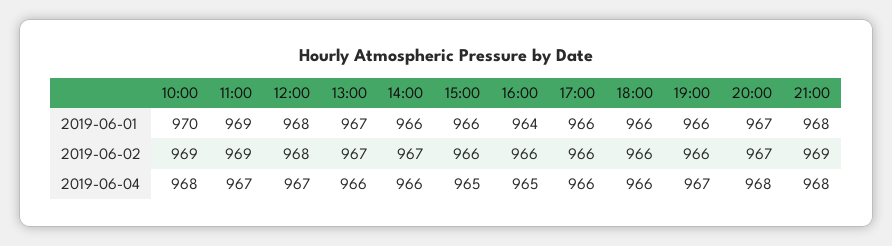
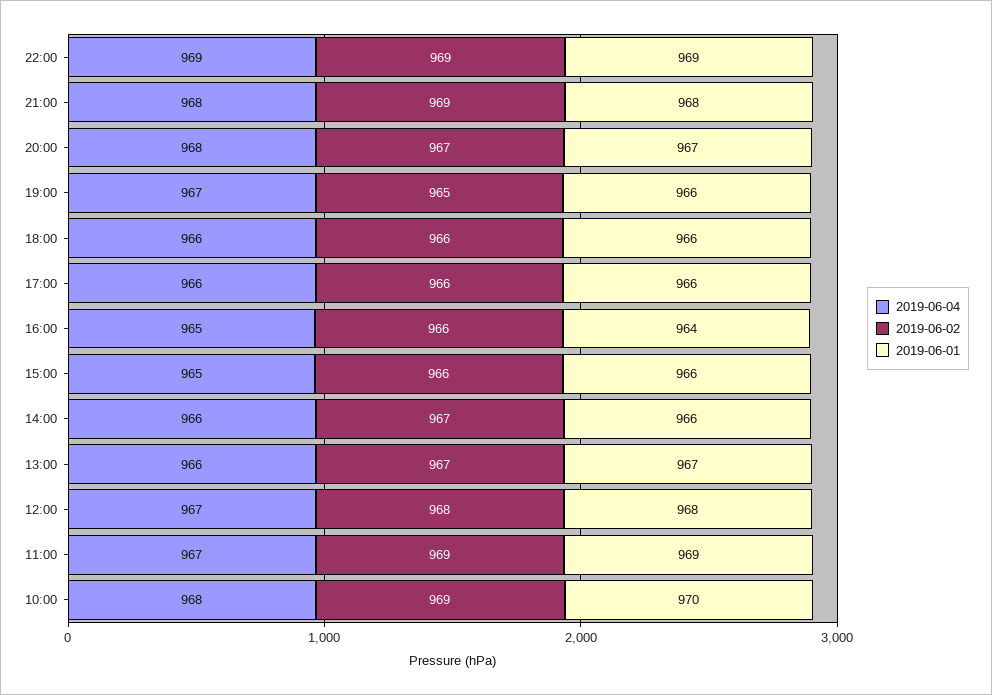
2019-06-02, 19:00: 966 -> 965
2019-06-04, 22:00: none -> 969
2019-06-02, 22:00: none -> 969
2019-06-01, 22:00: none -> 969

